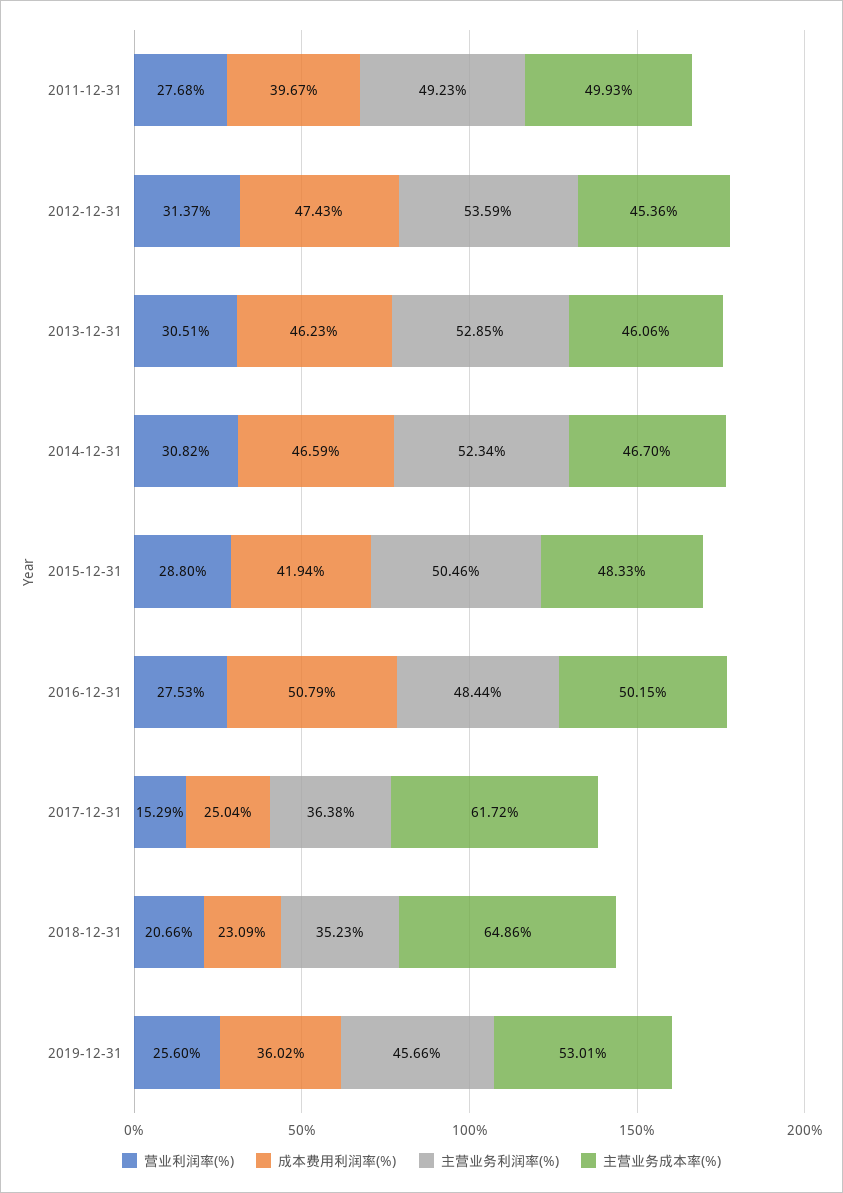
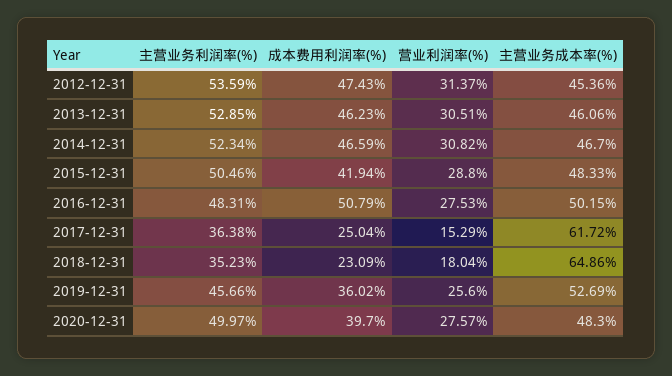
营业利润率(%), 2011-12-31: 27.68 -> none
成本费用利润率(%), 2011-12-31: 39.67 -> none
主营业务利润率(%), 2011-12-31: 49.23 -> none
主营业务成本率(%), 2011-12-31: 49.93 -> none
主营业务利润率(%), 2016-12-31: 48.44 -> 48.31
营业利润率(%), 2018-12-31: 20.66 -> 18.04
主营业务成本率(%), 2019-12-31: 53.01 -> 52.69
主营业务利润率(%), 2020-12-31: none -> 49.97
成本费用利润率(%), 2020-12-31: none -> 39.7
营业利润率(%), 2020-12-31: none -> 27.57
主营业务成本率(%), 2020-12-31: none -> 48.3

